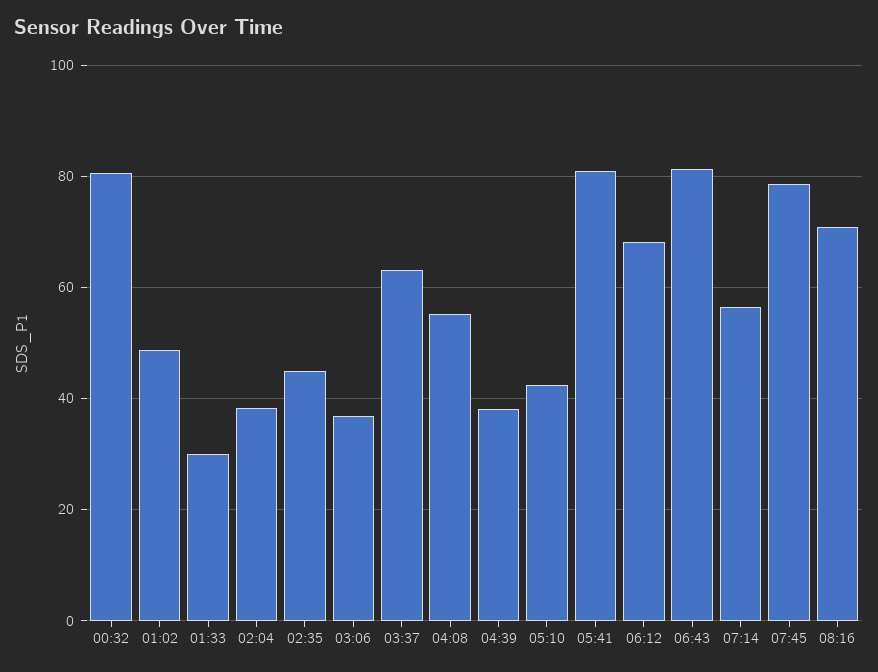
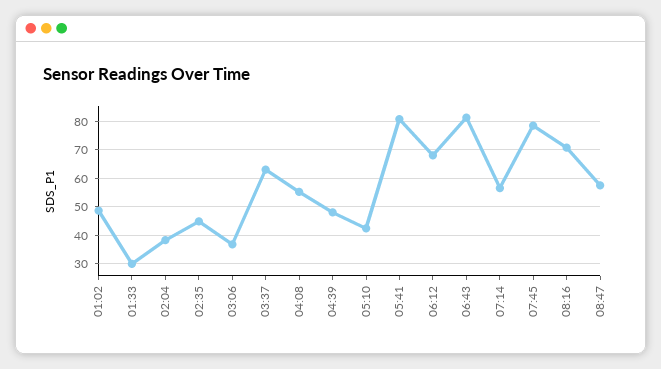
00:32: 80 -> none
04:39: 38 -> 47.5
08:47: none -> 57.5

